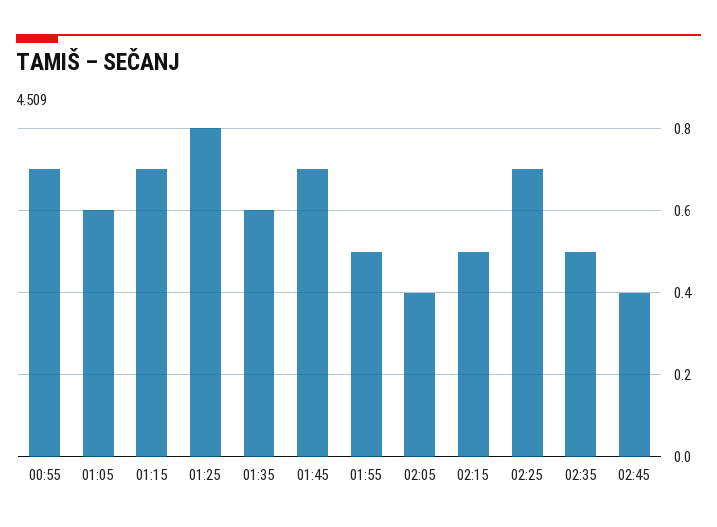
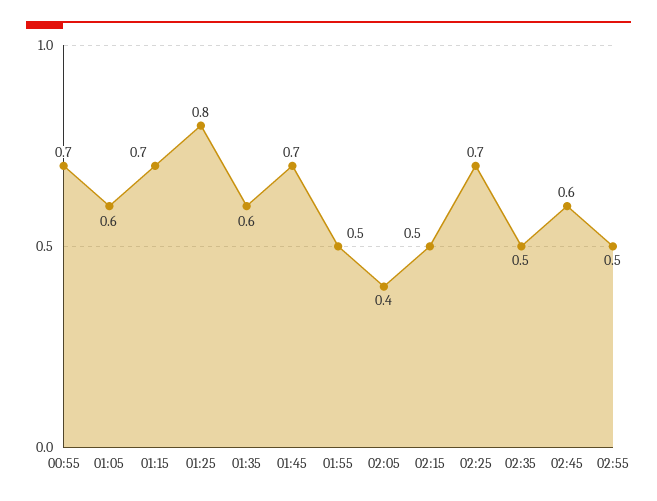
02:45: 0.4 -> 0.6
02:55: none -> 0.5

